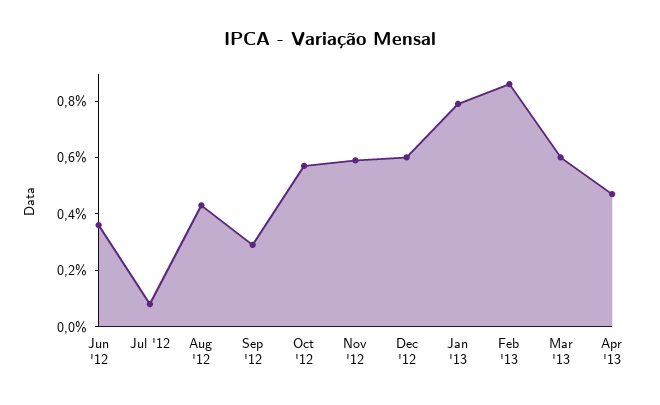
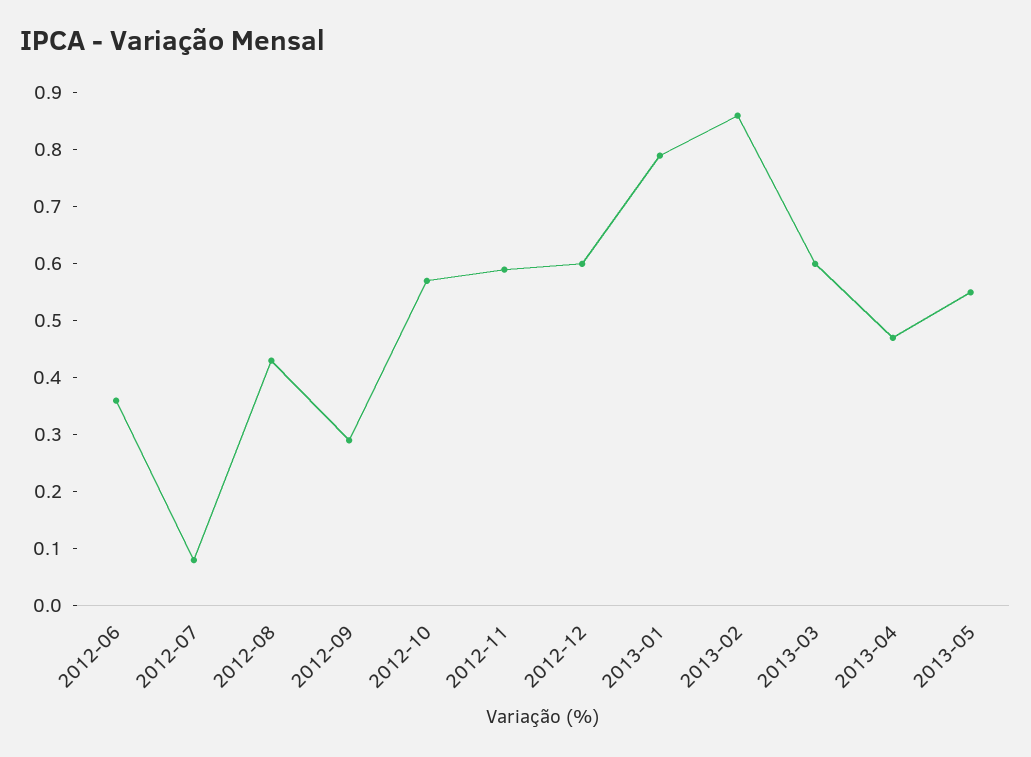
2013-05: none -> 0.55

